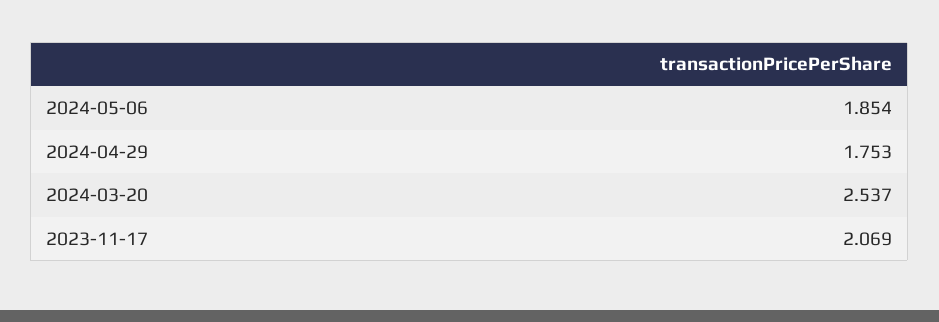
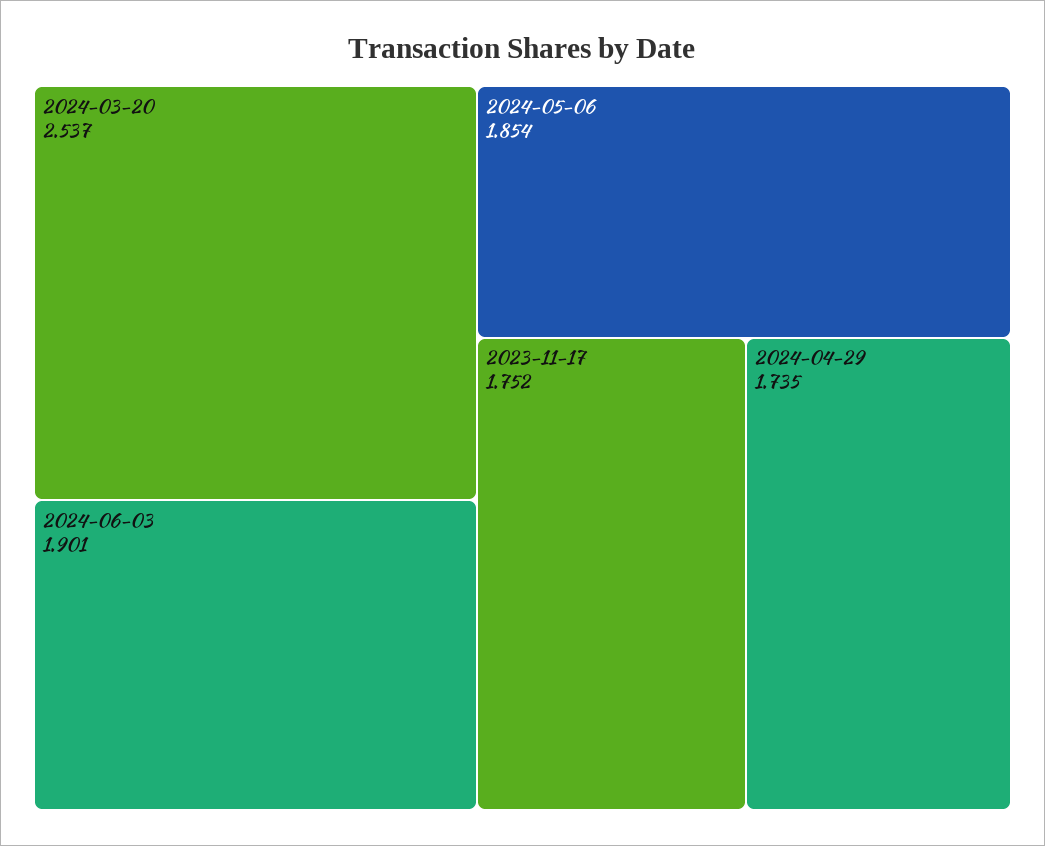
2024-04-29: 1.753 -> 1.735
2023-11-17: 2.069 -> 1.752
2024-06-03: none -> 1.901

